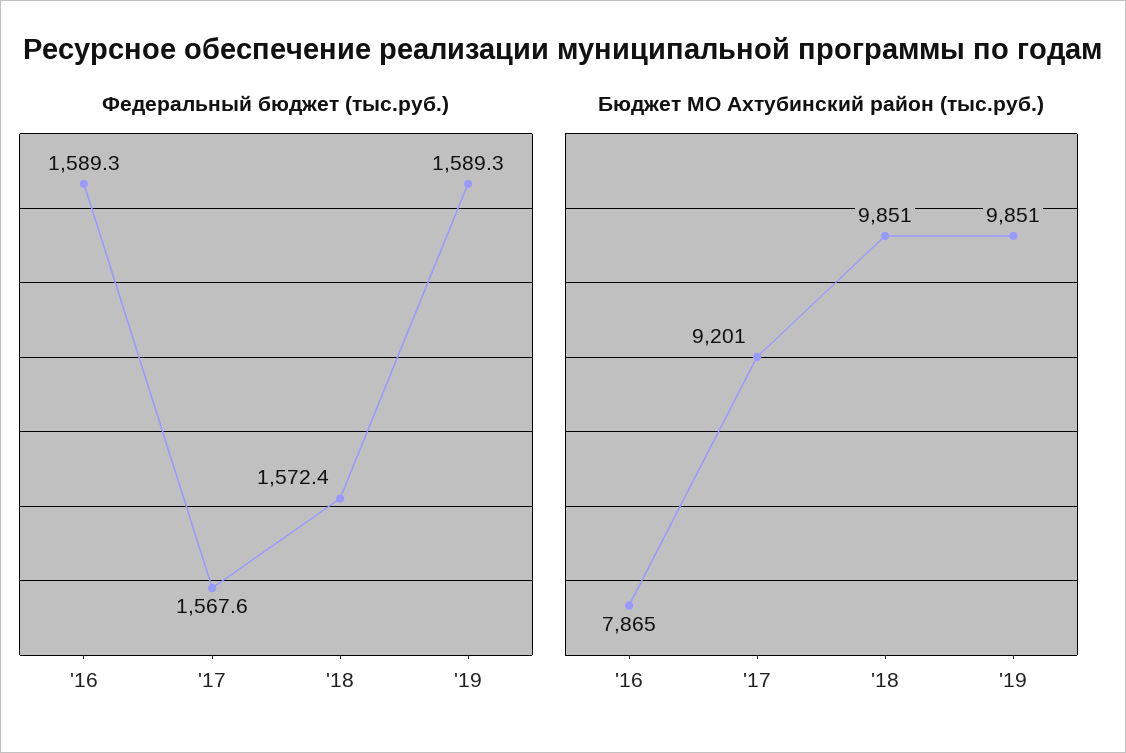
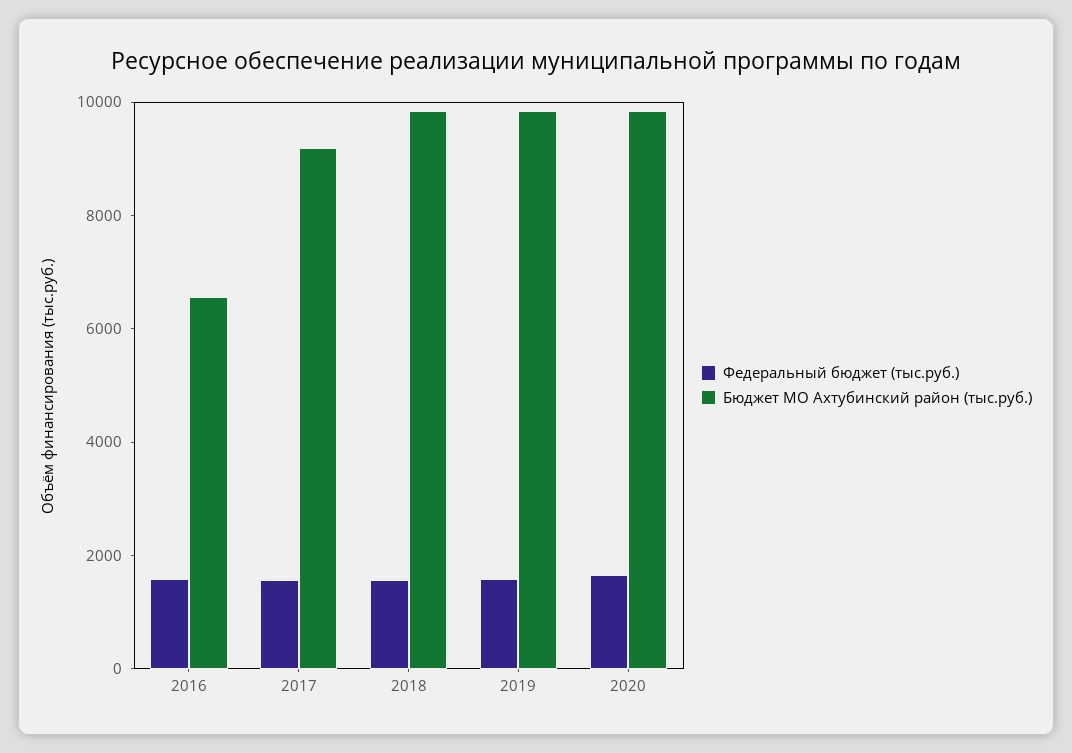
Бюджет МО Ахтубинский район (тыс.руб.), '16: 7865 -> 6500
Федеральный бюджет (тыс.руб.), 2020: none -> 1500
Бюджет МО Ахтубинский район (тыс.руб.), 2020: none -> 10000

